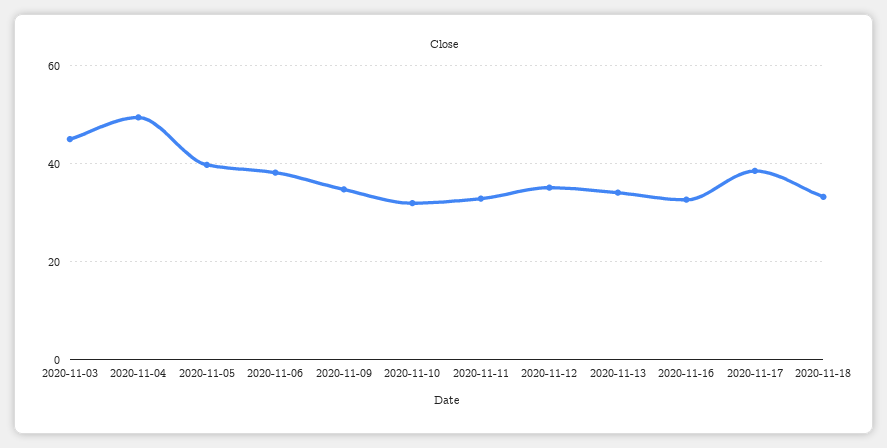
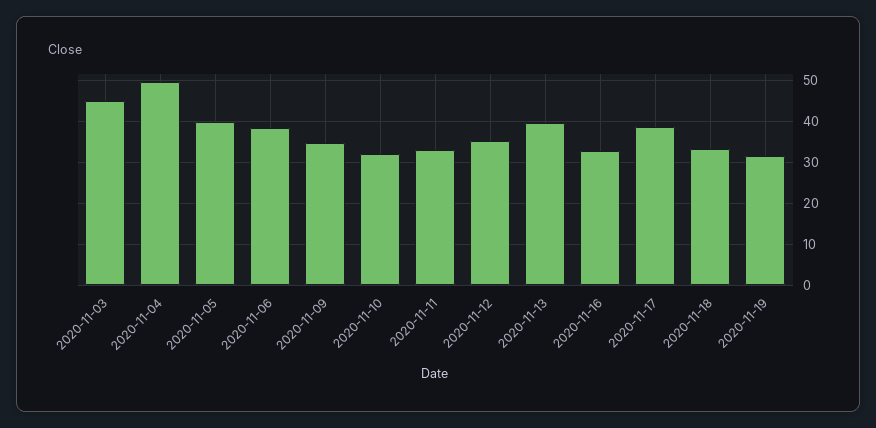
2020-11-13: 34 -> 40
2020-11-19: none -> 32

